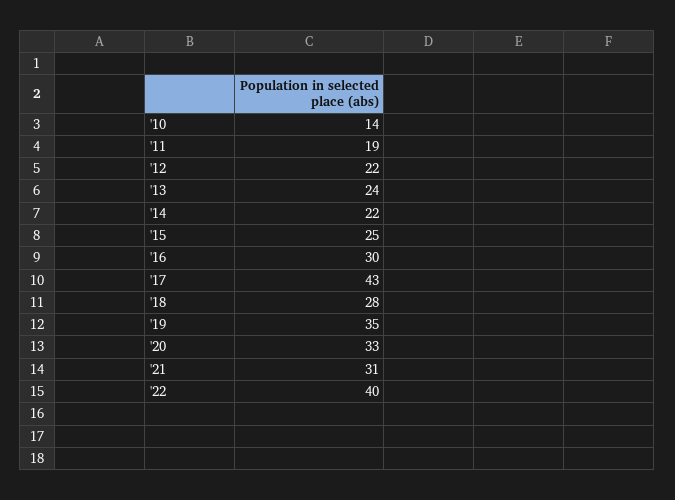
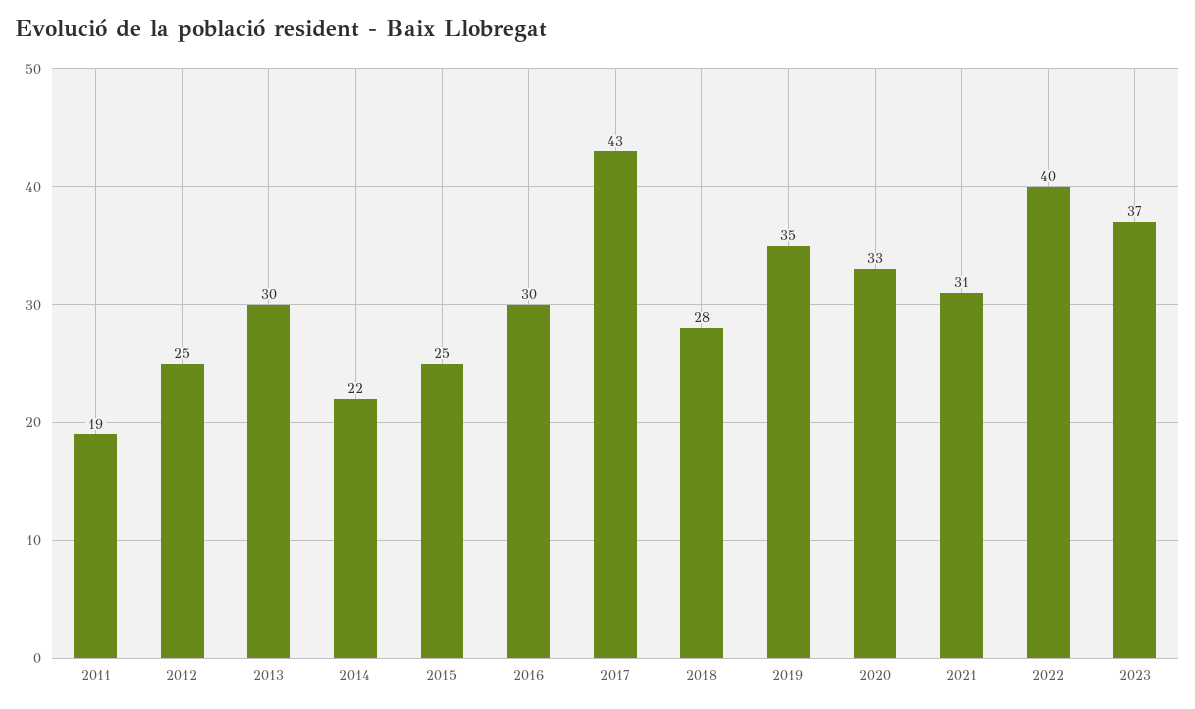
'10: 14 -> none
'12: 22 -> 25
'13: 24 -> 30
2023: none -> 37

